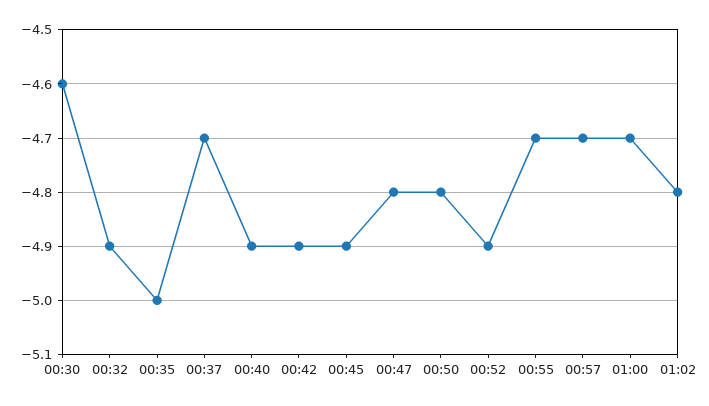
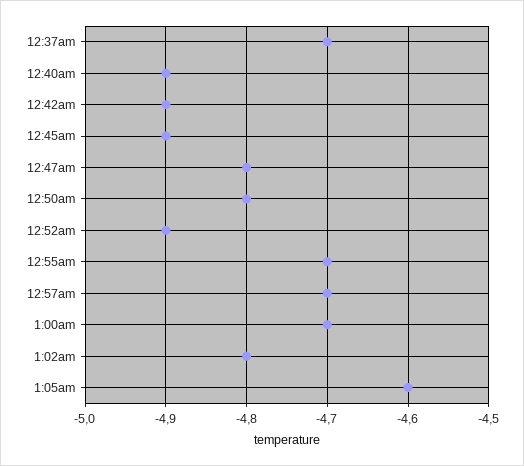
00:30: -4.6 -> none
00:32: -4.9 -> none
00:35: -5 -> none
1:05am: none -> -4.6

